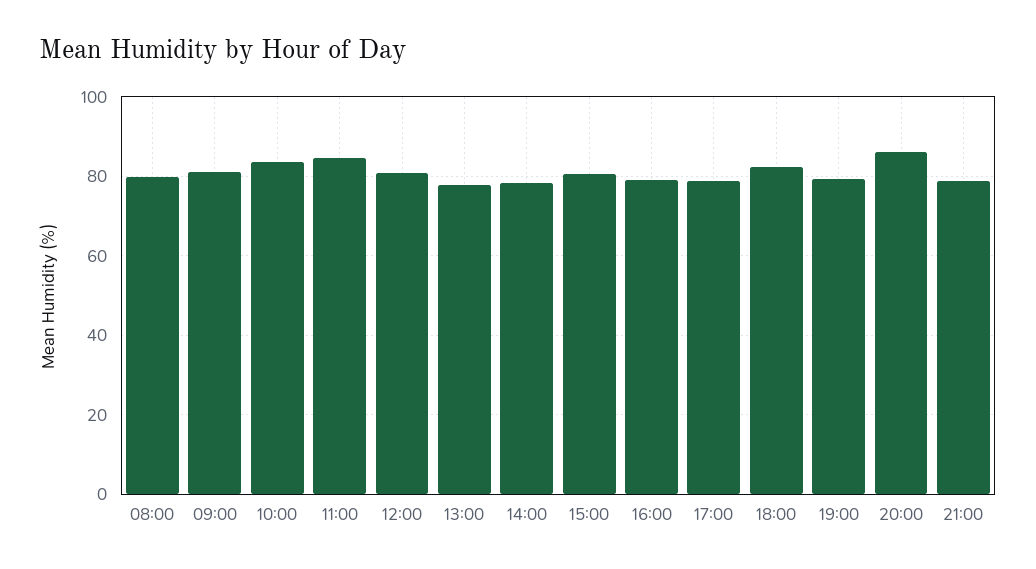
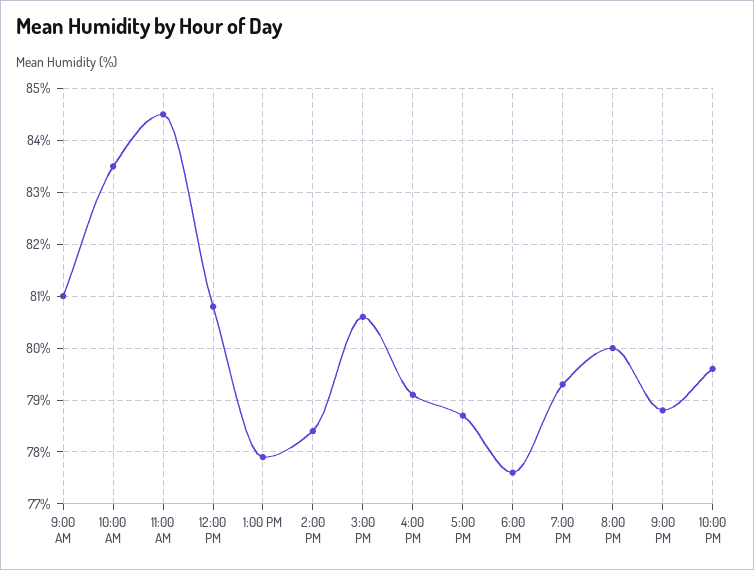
08:00: 80 -> none
18:00: 82 -> 77.5
20:00: 86 -> 80
10:00 PM: none -> 79.5

